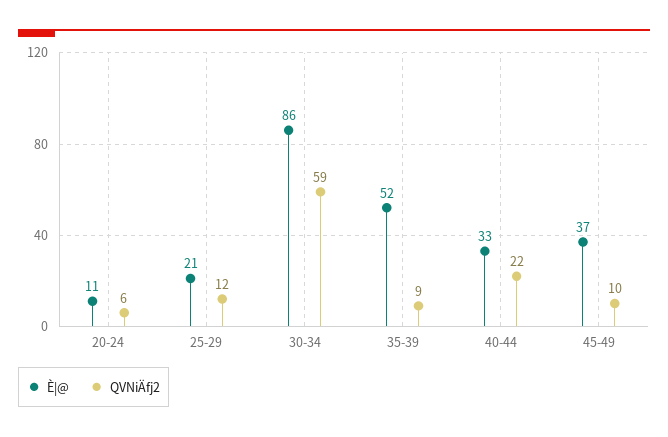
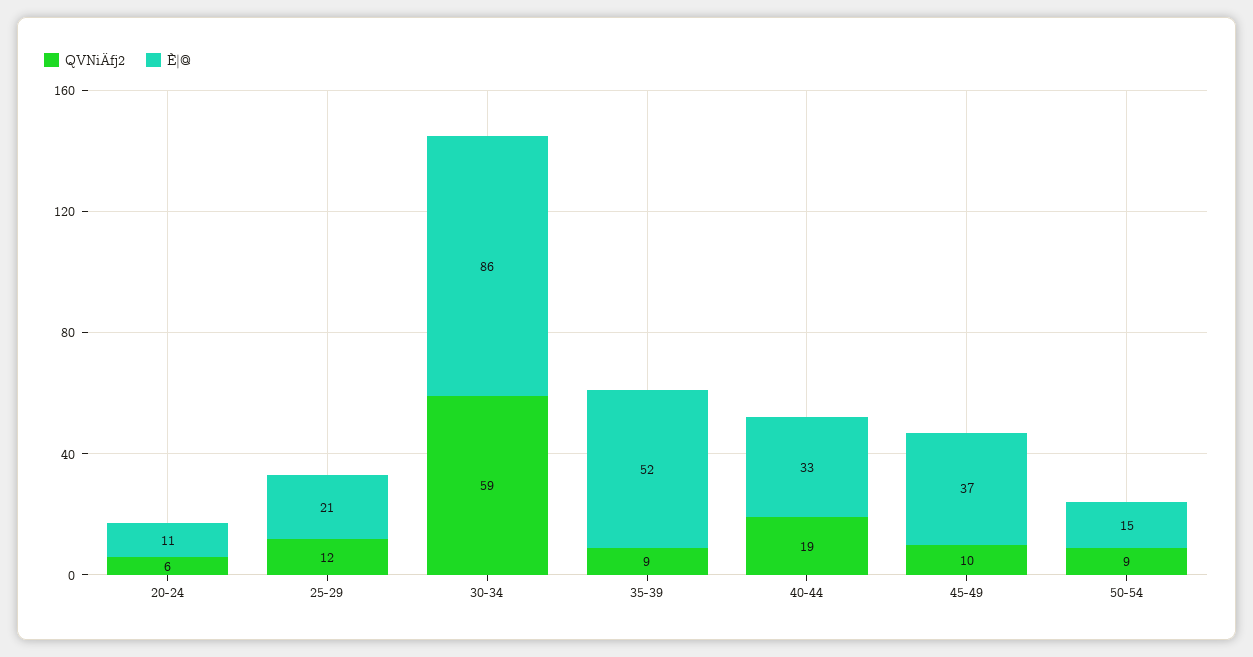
QVNiÄfj2, 40-44: 22 -> 19
QVNiÄfj2, 50-54: none -> 9
È|@, 50-54: none -> 15

